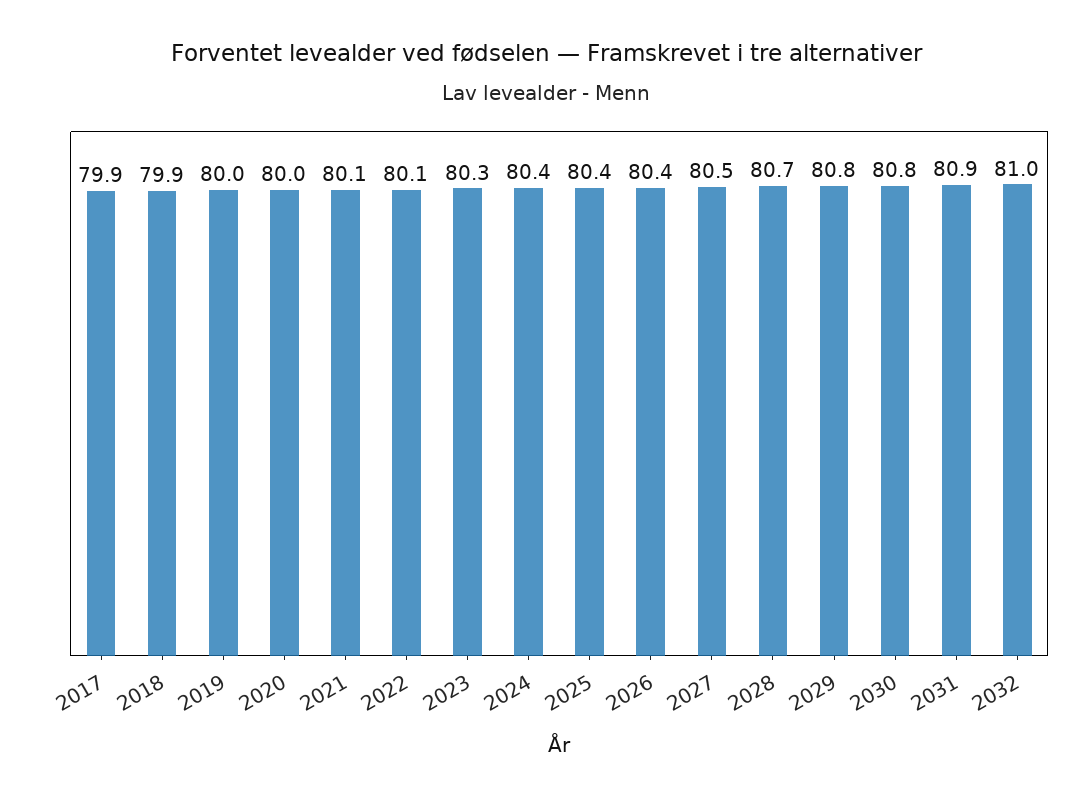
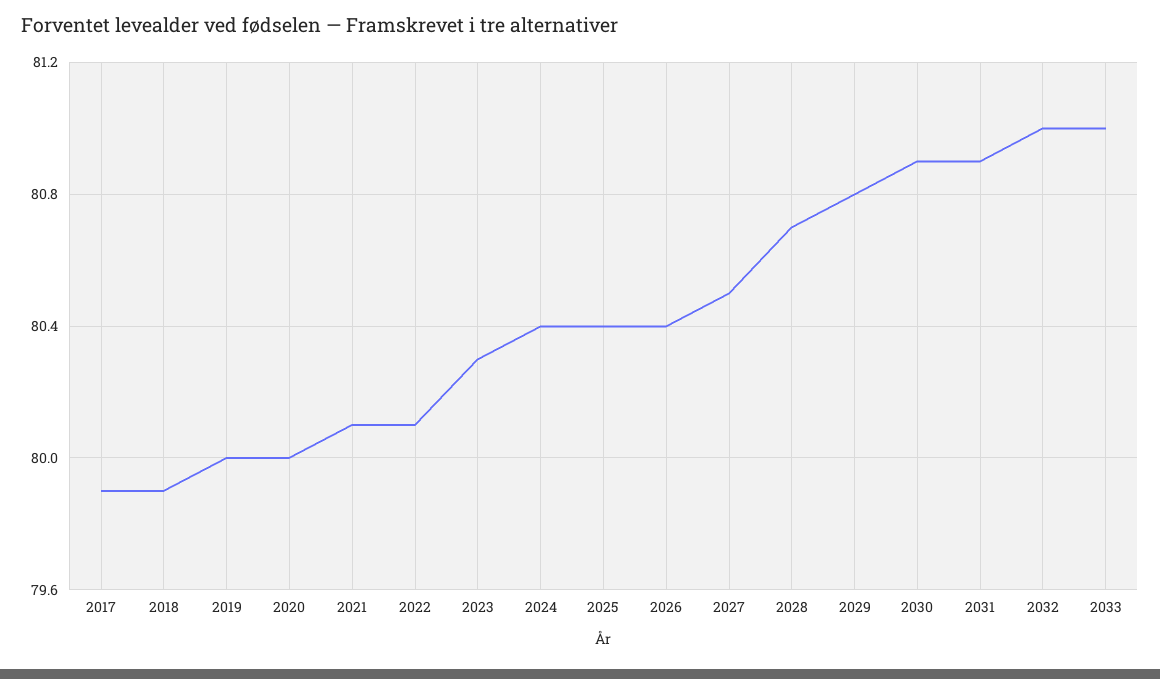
2030: 80.8 -> 80.9
2033: none -> 81

